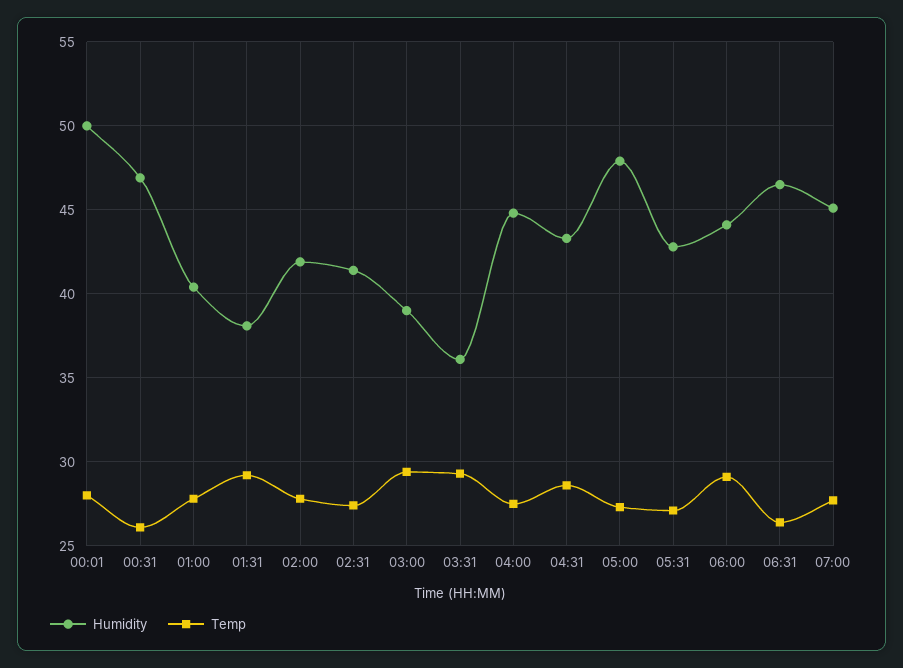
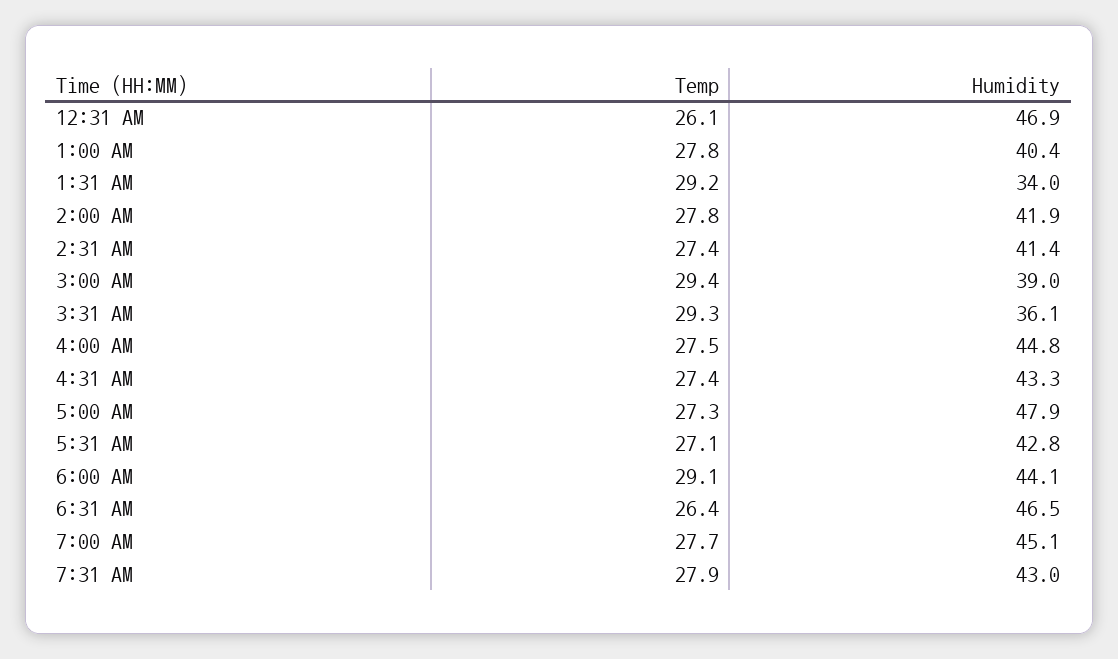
Humidity, 00:01: 50 -> none
Temp, 00:01: 28 -> none
Humidity, 01:31: 38 -> 34
Temp, 04:31: 28.5 -> 27.4
Temp, 7:31 AM: none -> 27.9
Humidity, 7:31 AM: none -> 43

